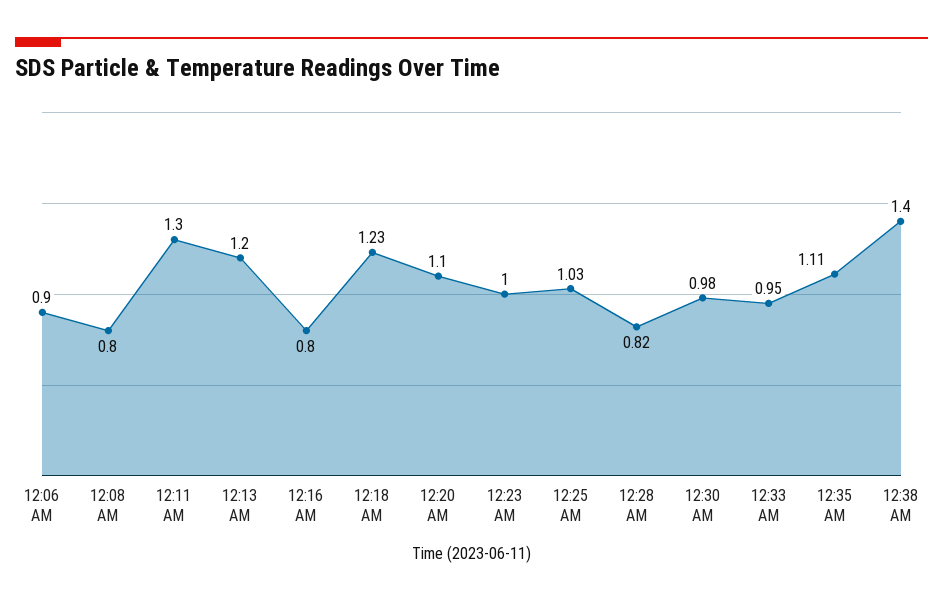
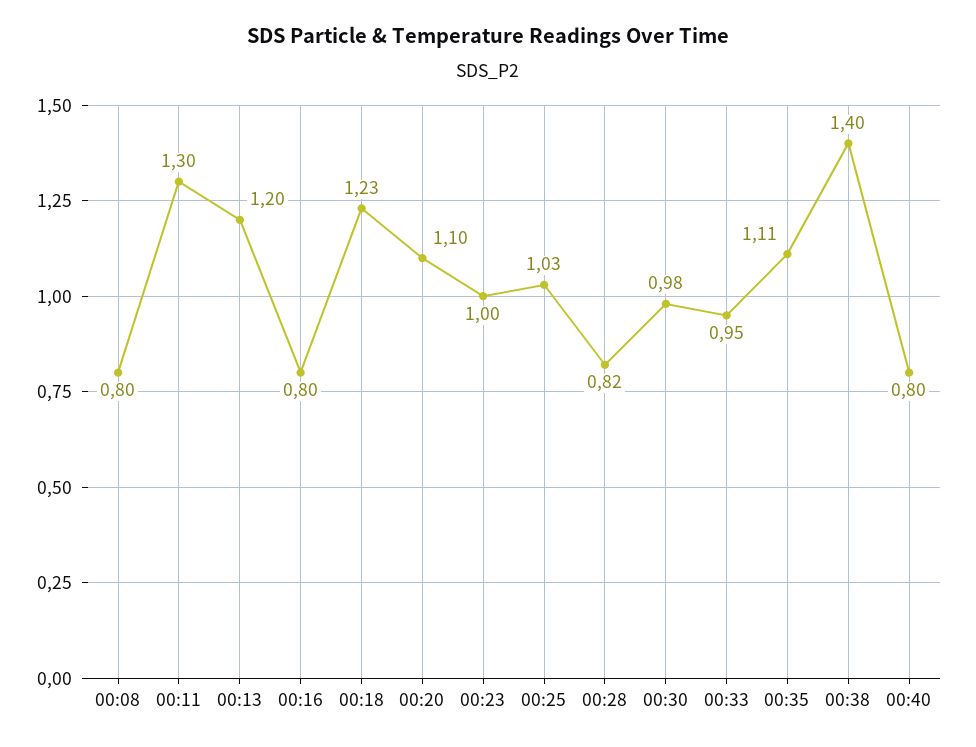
12:06 AM: 0.9 -> none
00:40: none -> 0.8

